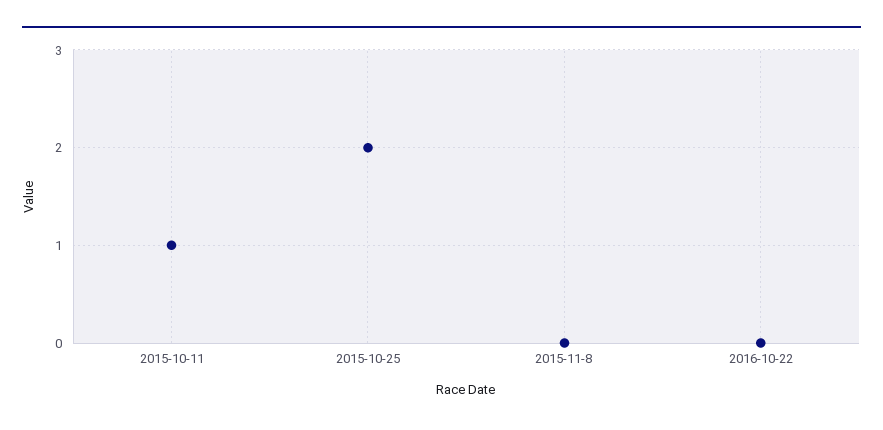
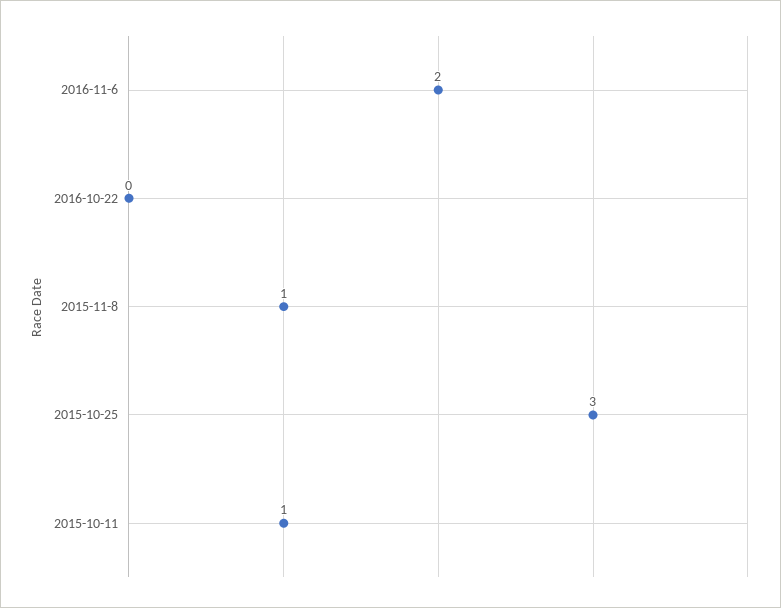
2015-10-25: 2 -> 3
2015-11-8: 0 -> 1
2016-11-6: none -> 2

